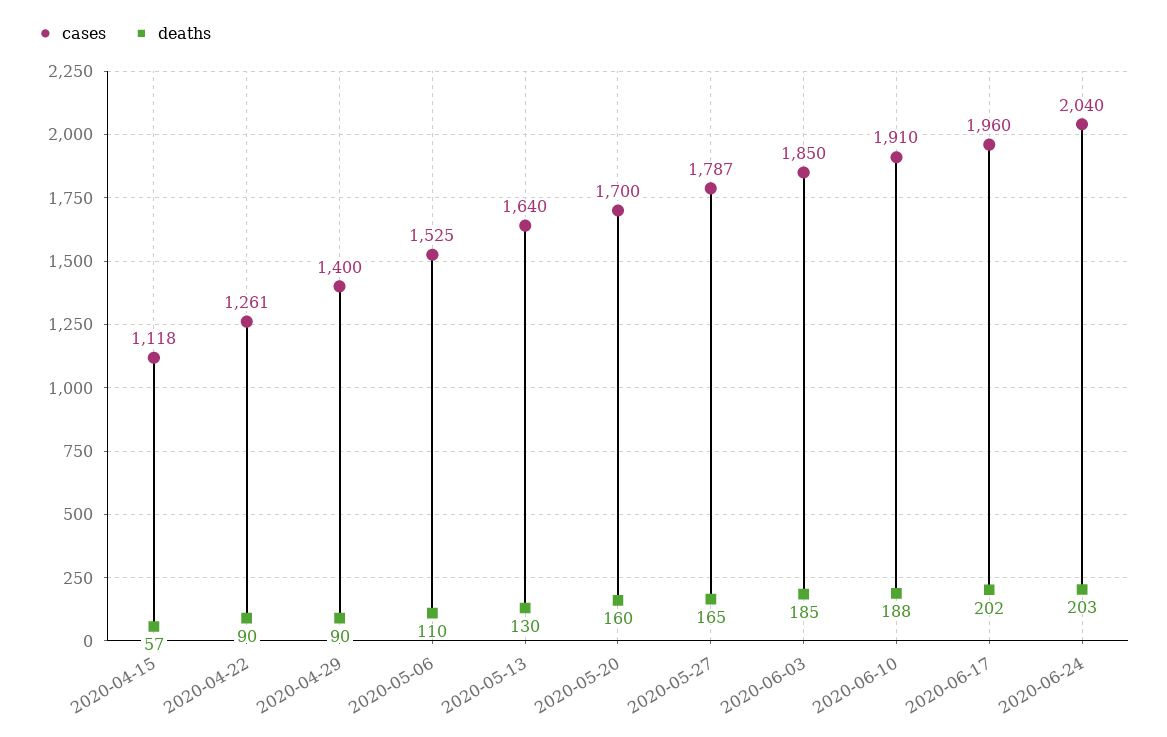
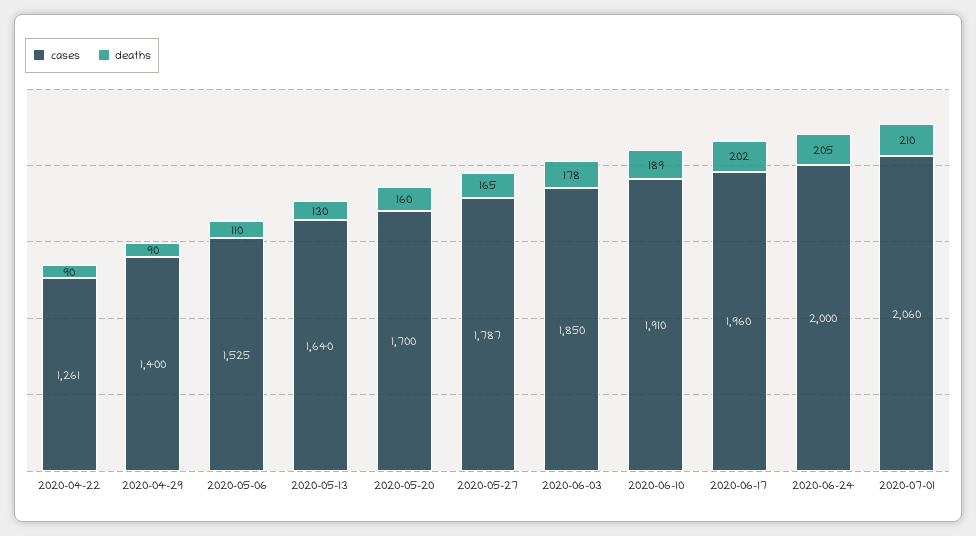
cases, 2020-04-15: 1118 -> none
deaths, 2020-04-15: 57 -> none
deaths, 2020-06-03: 185 -> 178
deaths, 2020-06-10: 188 -> 189
cases, 2020-06-24: 2040 -> 2000
deaths, 2020-06-24: 203 -> 205
cases, 2020-07-01: none -> 2060
deaths, 2020-07-01: none -> 210

